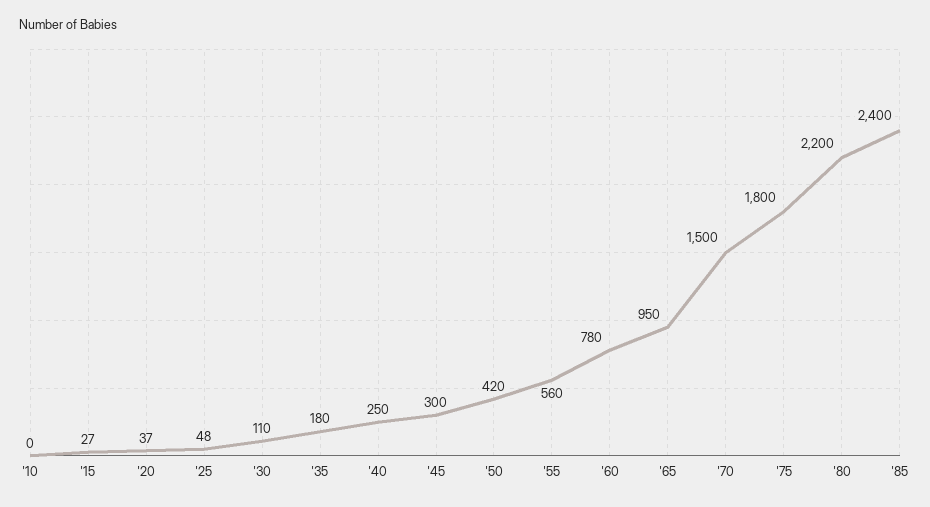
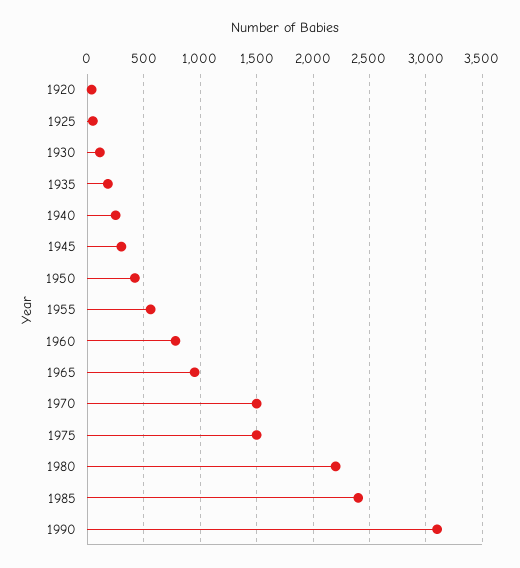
'10: 0 -> none
'15: 27 -> none
'75: 1800 -> 1500
1990: none -> 3100

